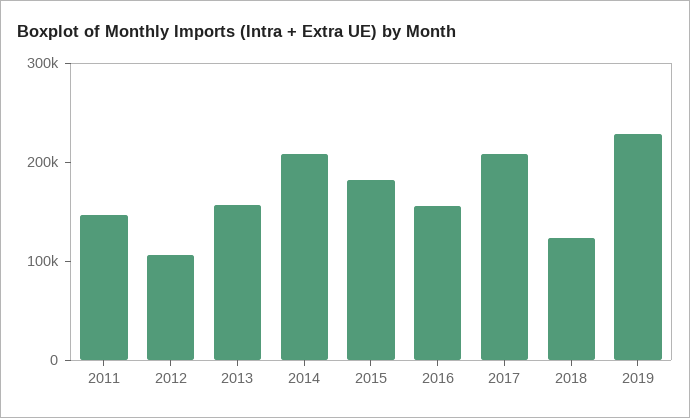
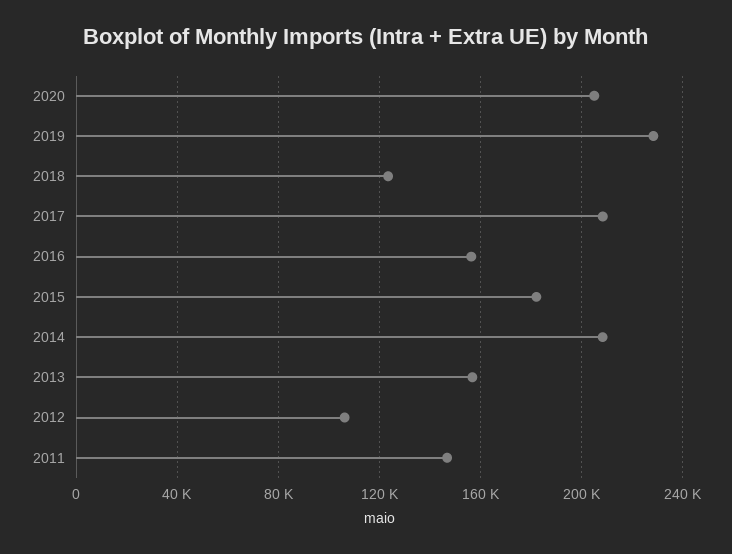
2020: none -> 205000

